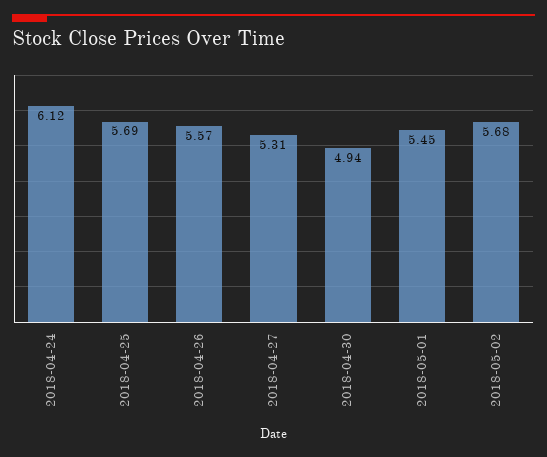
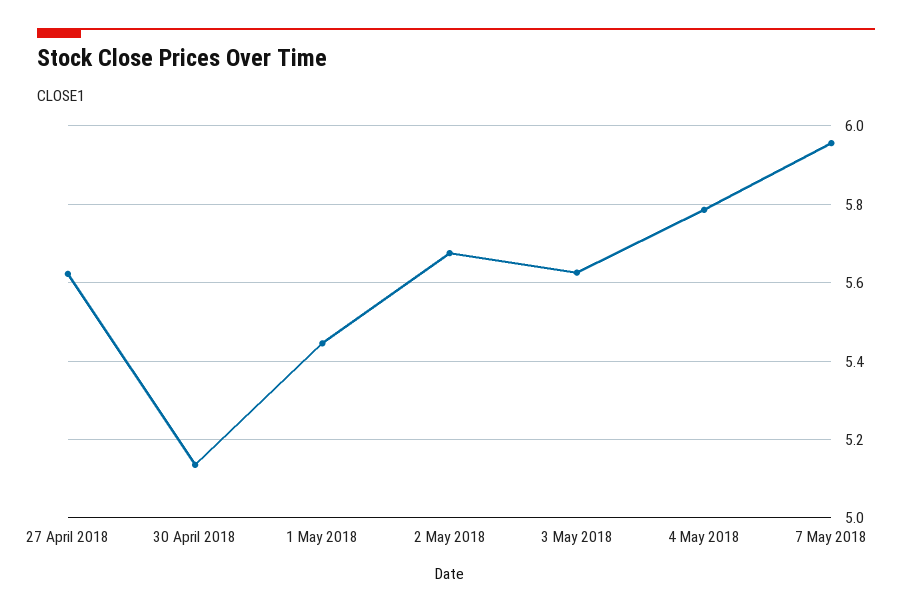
2018-04-24: 6.12 -> none
2018-04-25: 5.69 -> none
2018-04-26: 5.57 -> none
2018-04-27: 5.31 -> 5.62
2018-04-30: 4.94 -> 5.14
3 May 2018: none -> 5.62
4 May 2018: none -> 5.78
7 May 2018: none -> 5.96

